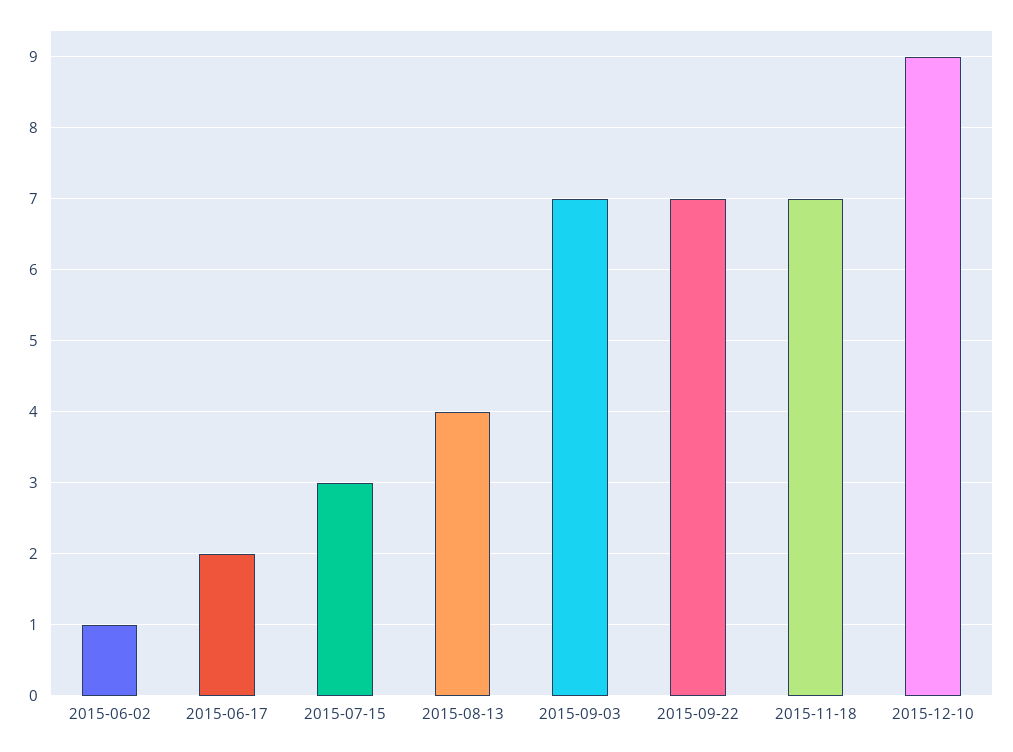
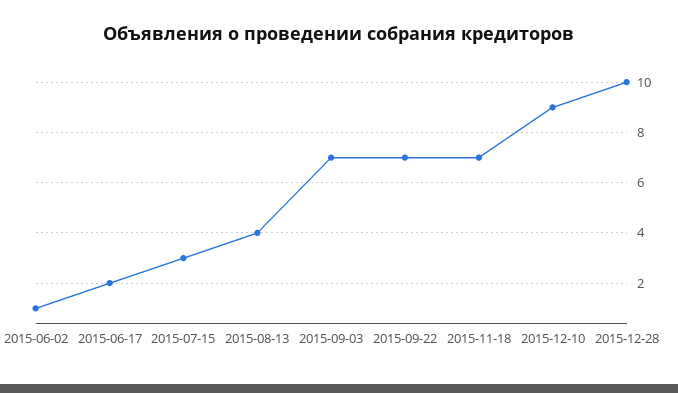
2015-12-28: none -> 10

